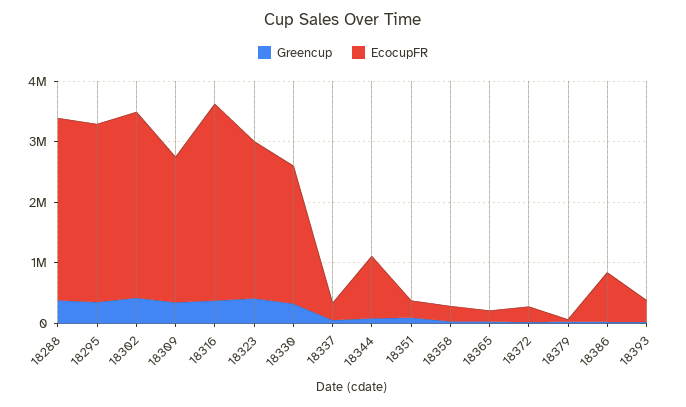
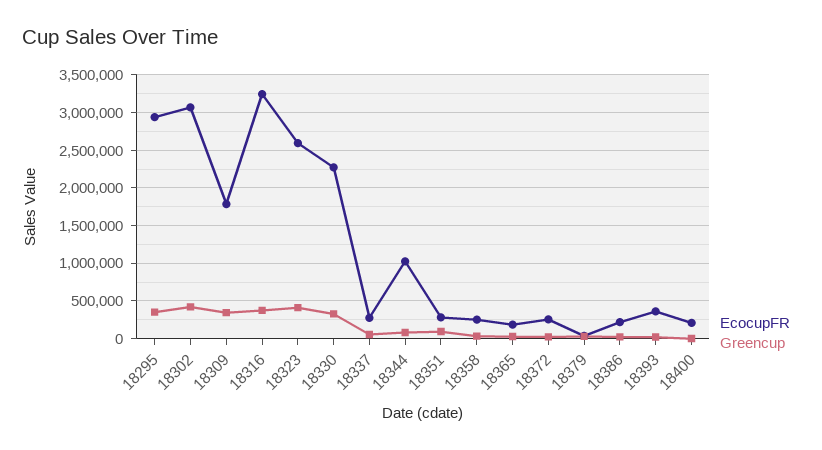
Greencup, 18288: 400000 -> none
EcocupFR, 18288: 3000000 -> none
EcocupFR, 18309: 2400000 -> 1800000
EcocupFR, 18386: 800000 -> 200000
EcocupFR, 18400: none -> 200000
Greencup, 18400: none -> 0

